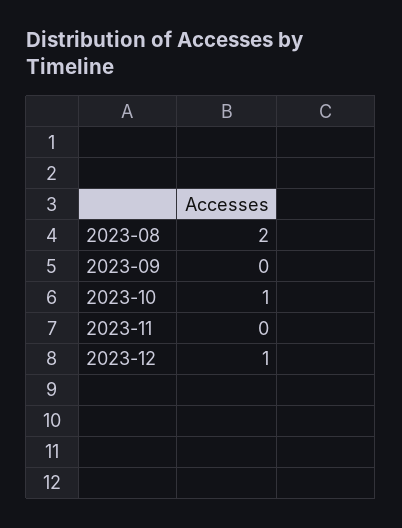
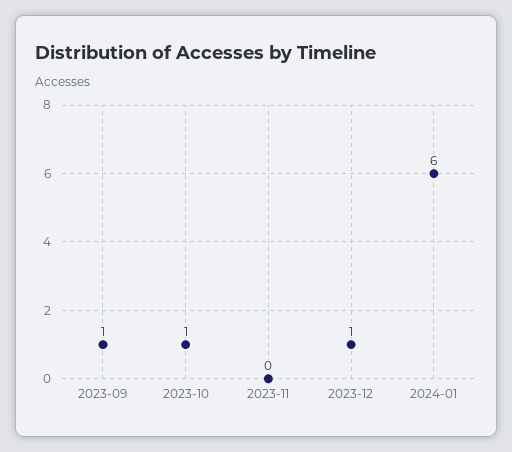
2023-08: 2 -> none
2023-09: 0 -> 1
2024-01: none -> 6

